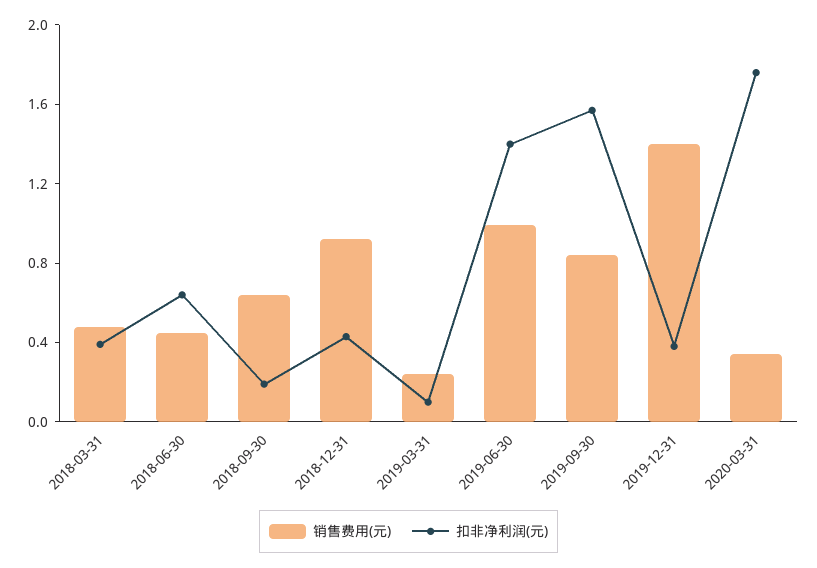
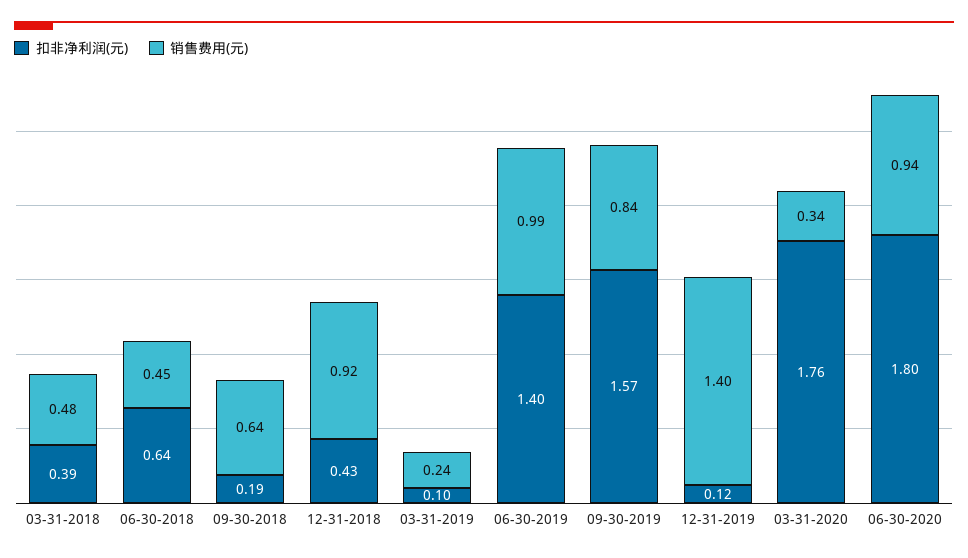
扣非净利润(元), 2019-12-31: 0.4 -> 0.12
扣非净利润(元), 06-30-2020: none -> 1.8
销售费用(元), 06-30-2020: none -> 0.94

